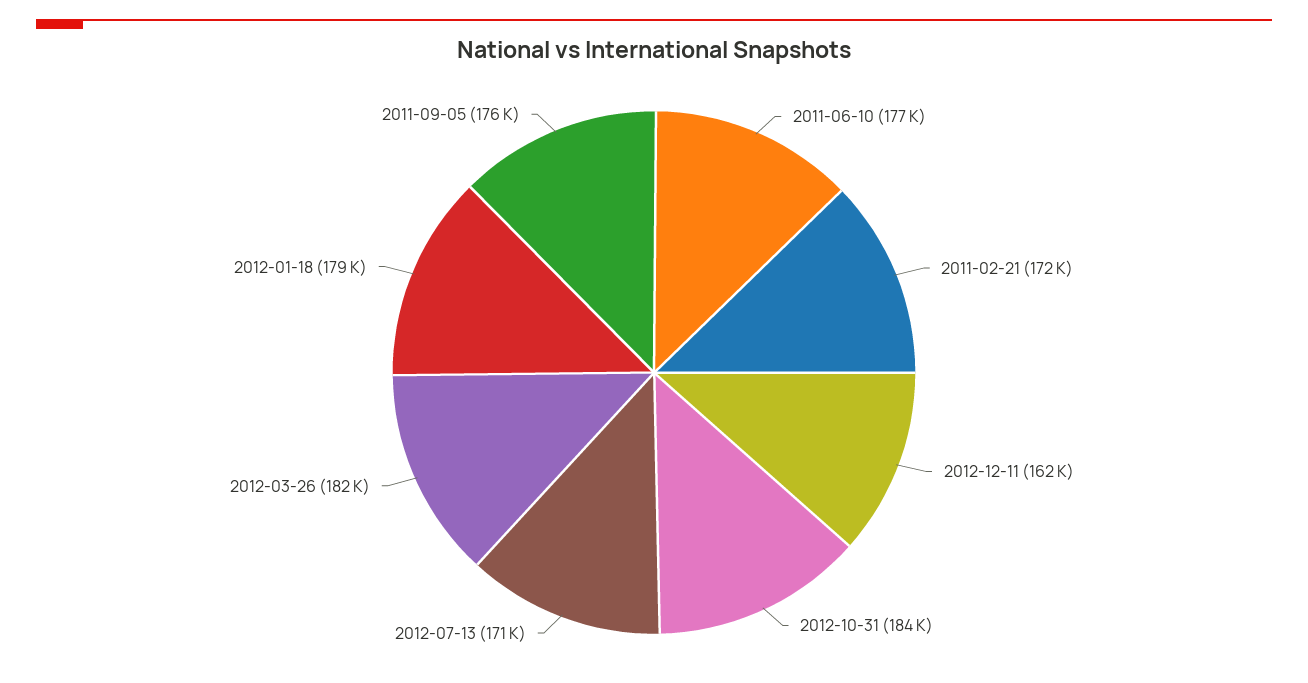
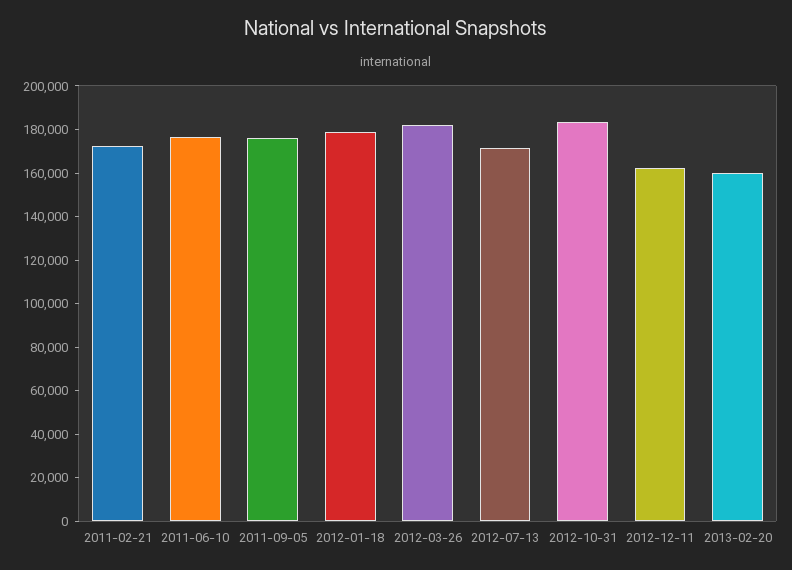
2013-02-20: none -> 160000

